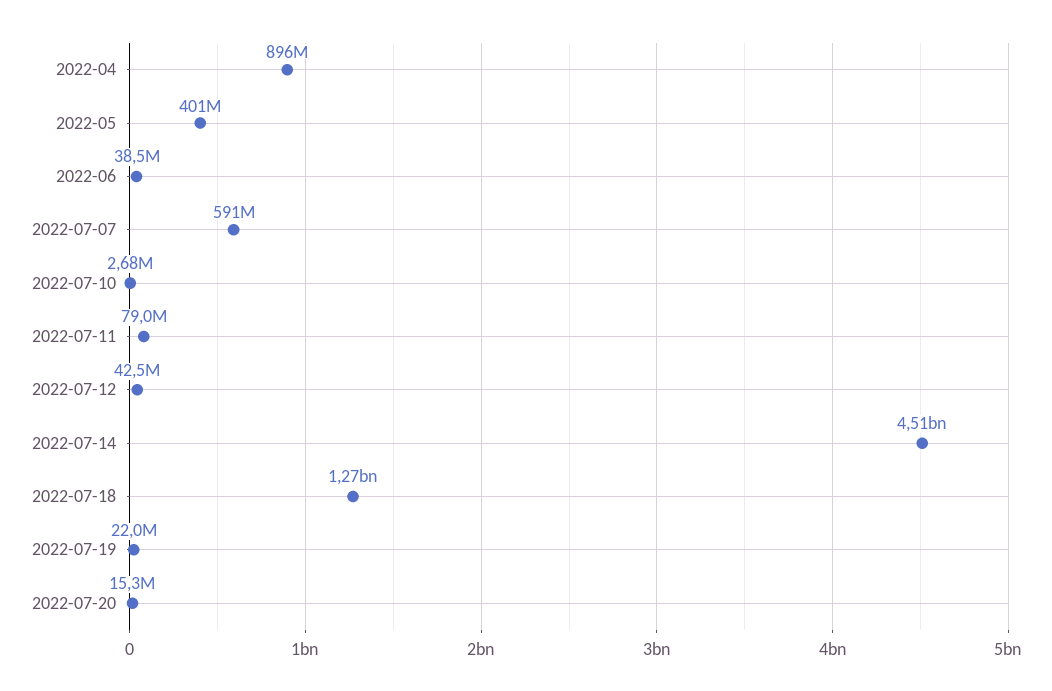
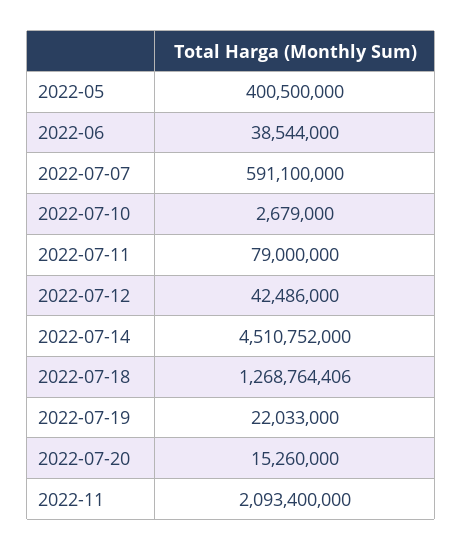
2022-04: 896000000 -> none
2022-11: none -> 2093400000

